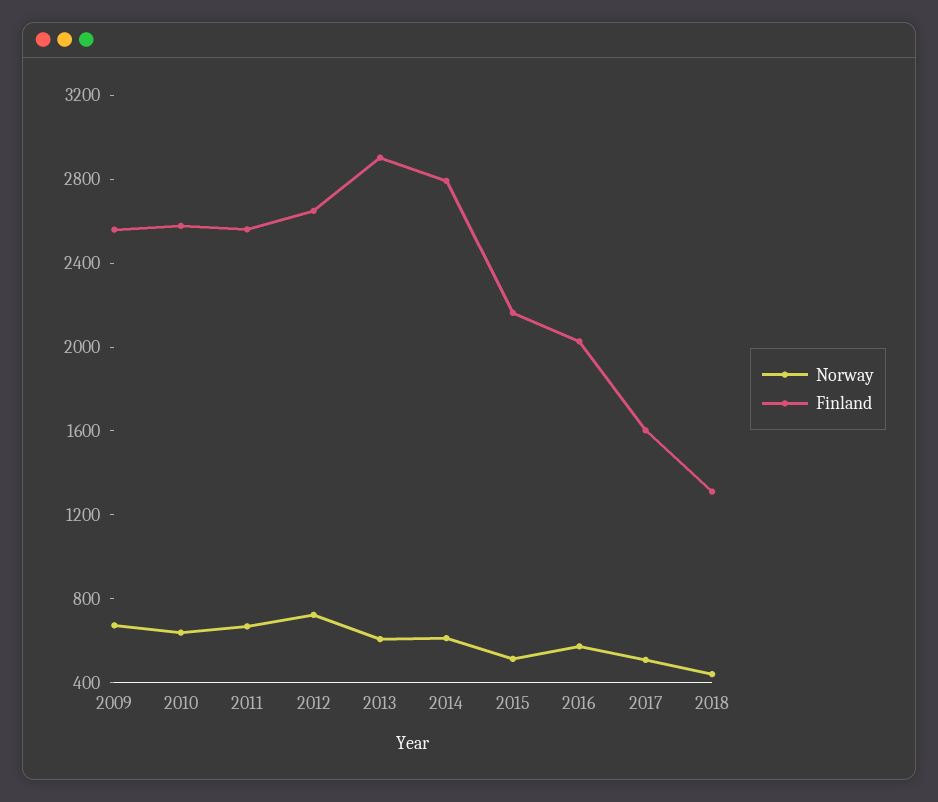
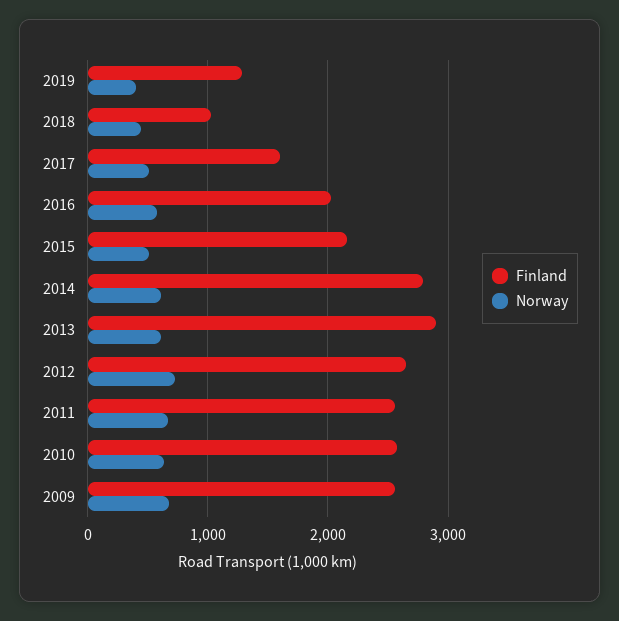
Finland, 2018: 1300 -> 1000
Finland, 2019: none -> 1300
Norway, 2019: none -> 400

